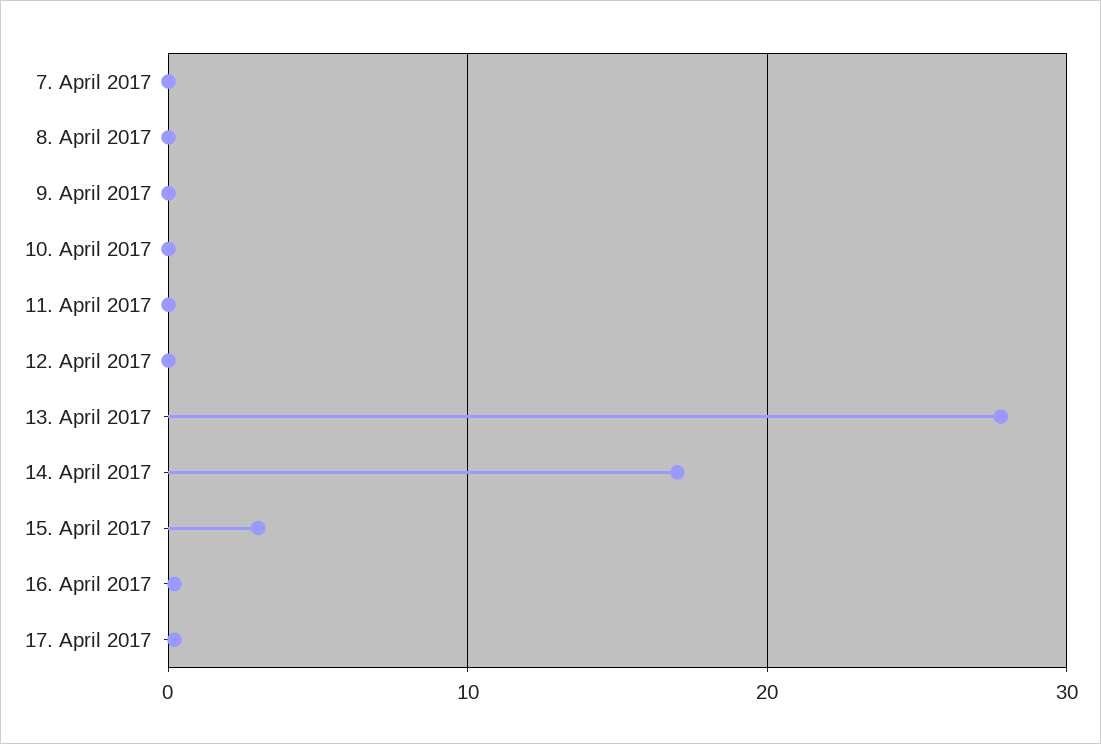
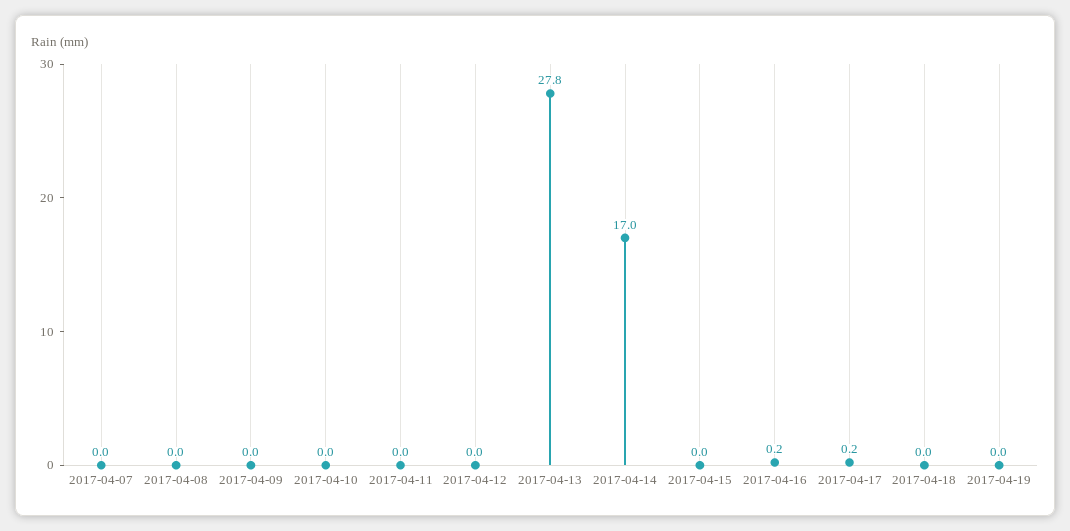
15. April 2017: 3 -> 0
2017-04-18: none -> 0
2017-04-19: none -> 0

